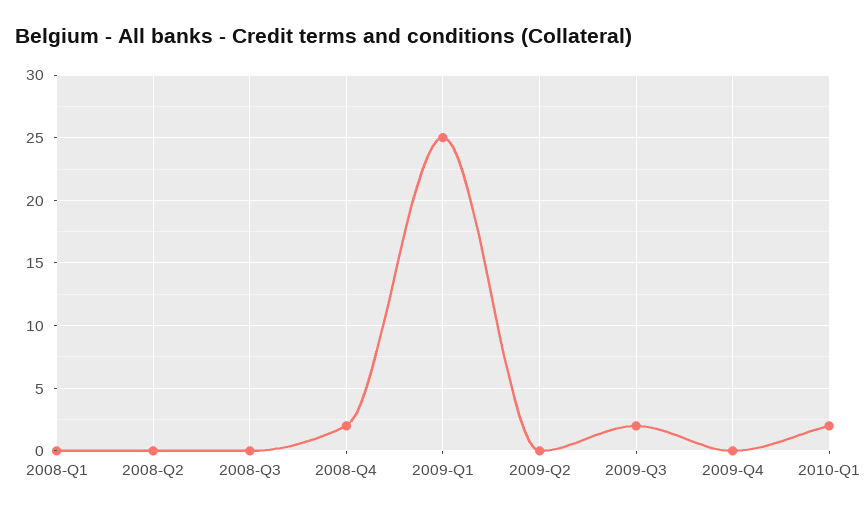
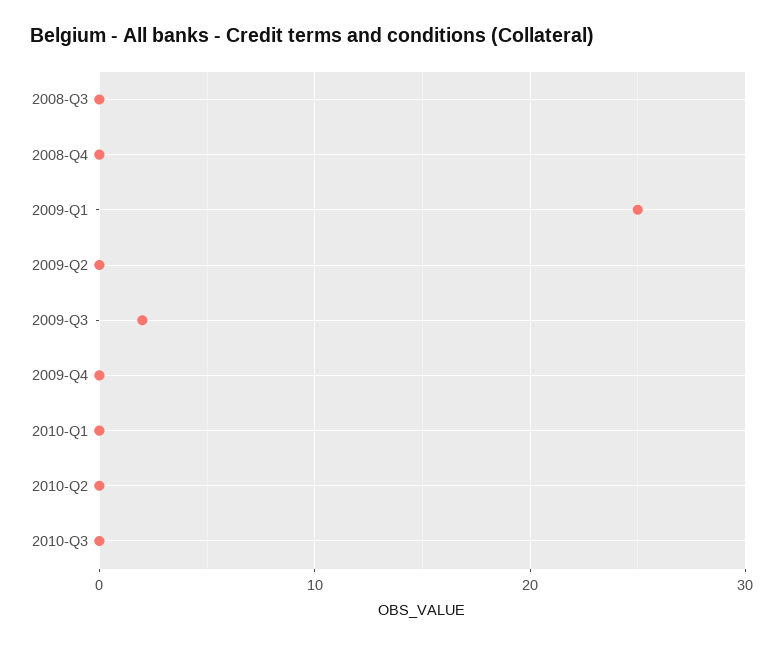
2008-Q1: 0 -> none
2008-Q2: 0 -> none
2008-Q4: 2 -> 0
2010-Q1: 2 -> 0
2010-Q2: none -> 0
2010-Q3: none -> 0

